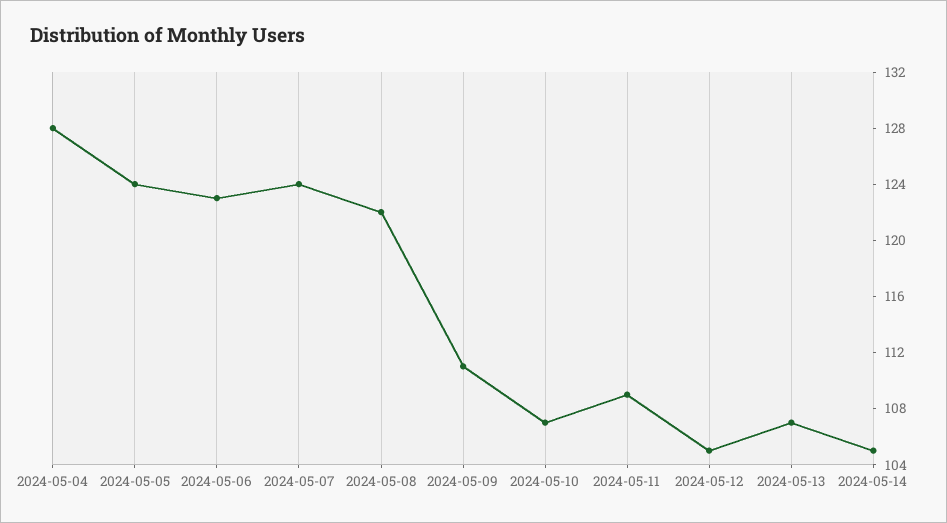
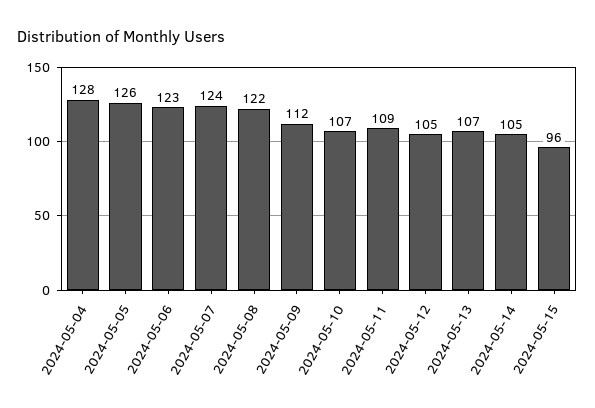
2024-05-05: 124 -> 126
2024-05-09: 111 -> 112
2024-05-15: none -> 96

